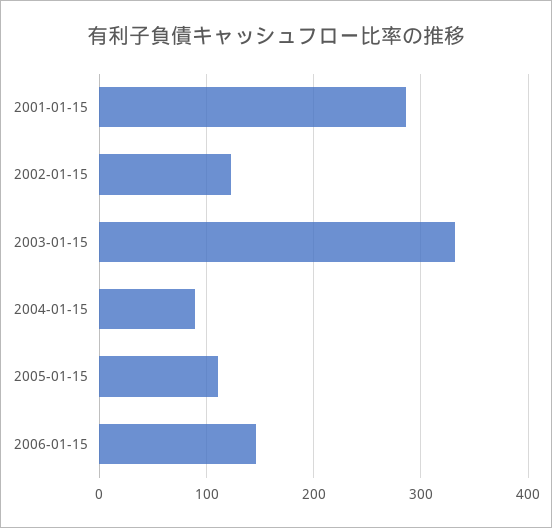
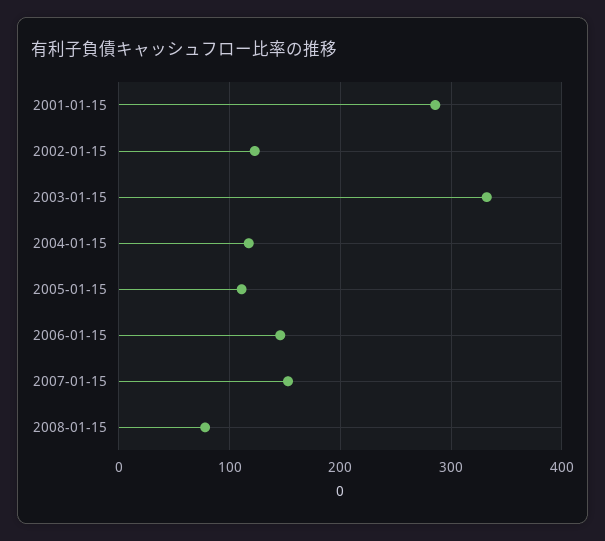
2004-01-15: 90 -> 120
2007-01-15: none -> 150
2008-01-15: none -> 80

